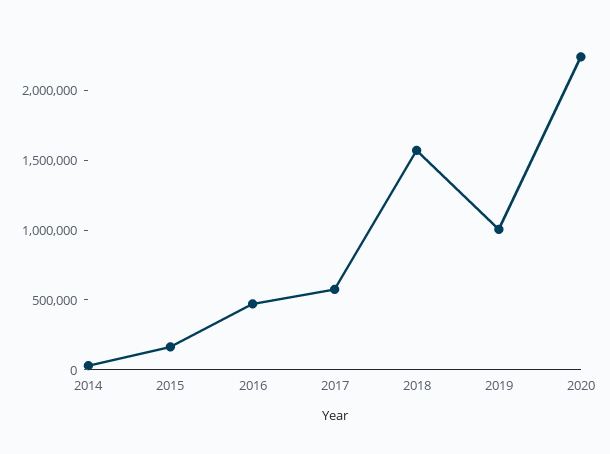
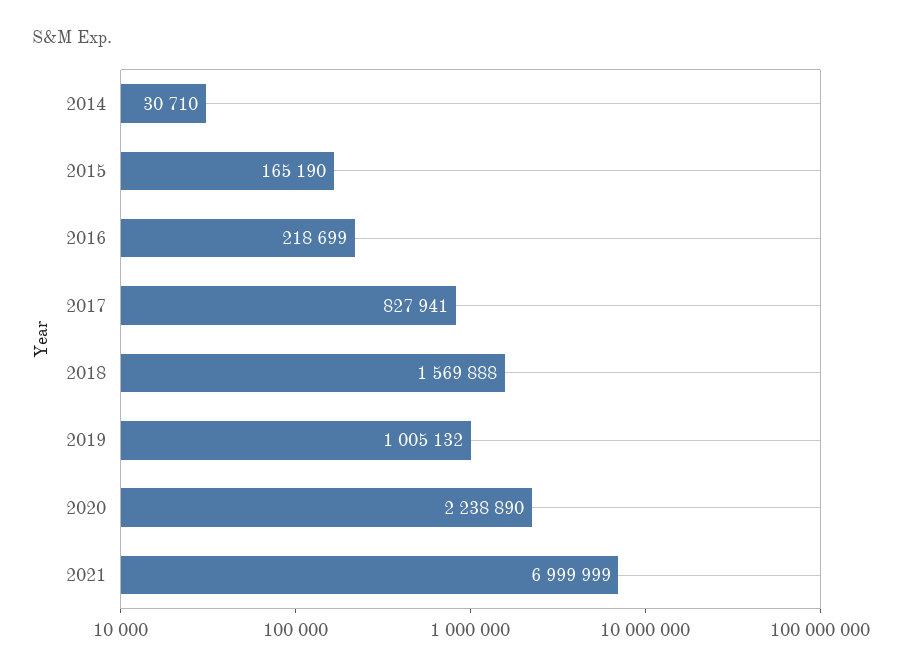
2016: 500000 -> 218699
2017: 600000 -> 827941
2021: none -> 6999999

